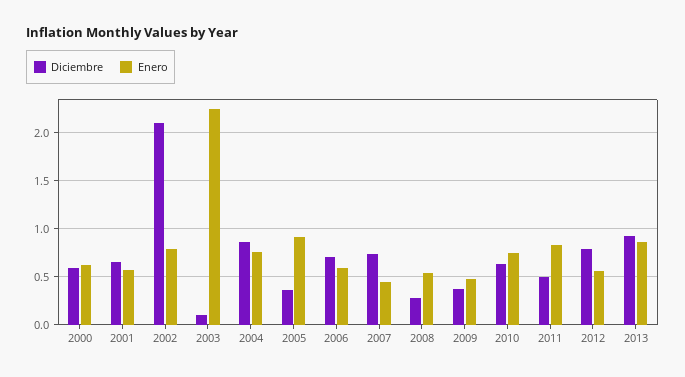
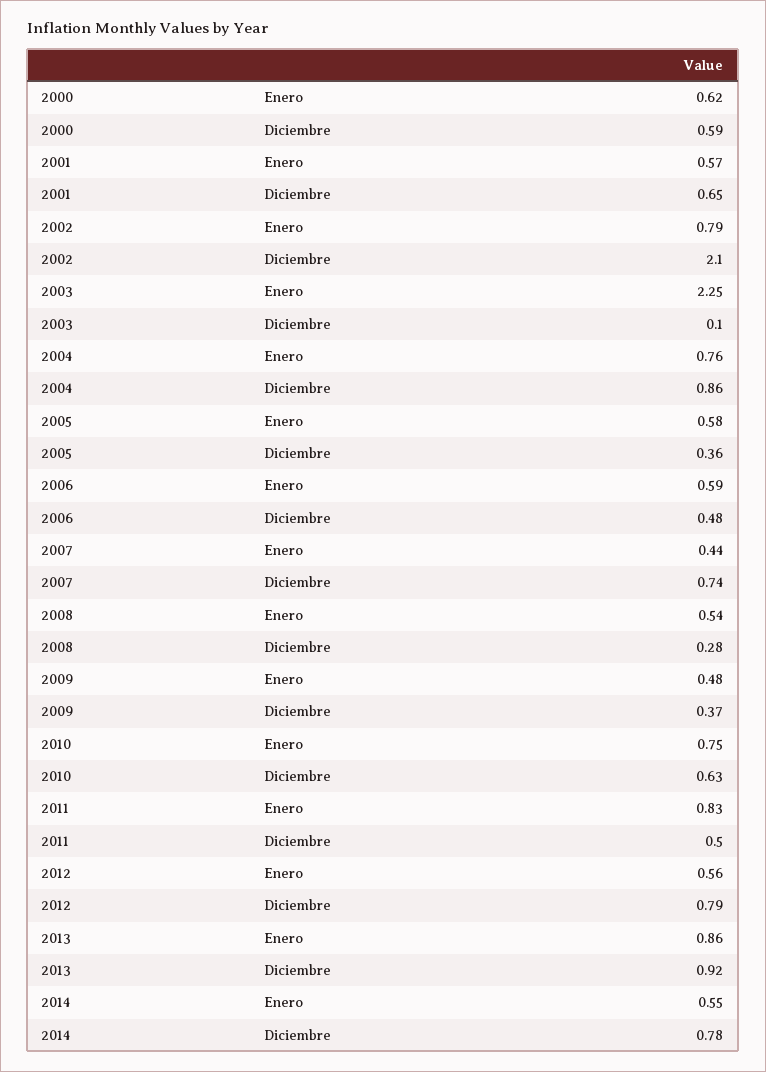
Enero, 2005: 0.9 -> 0.58
Diciembre, 2006: 0.7 -> 0.48
Enero, 2014: none -> 0.55
Diciembre, 2014: none -> 0.78

